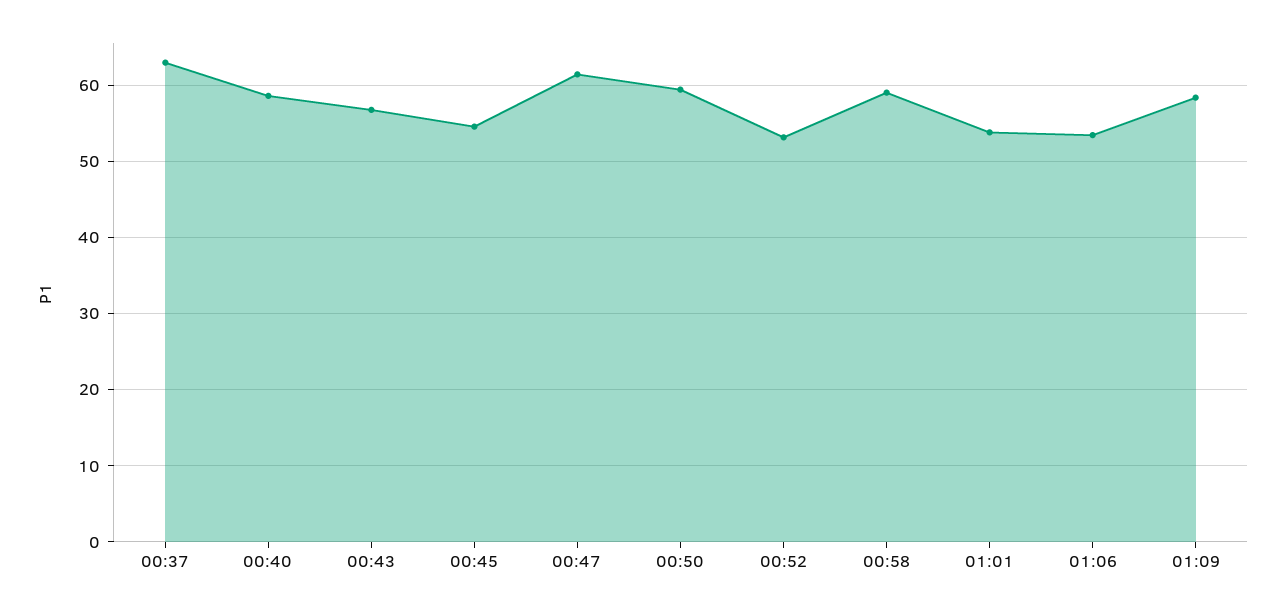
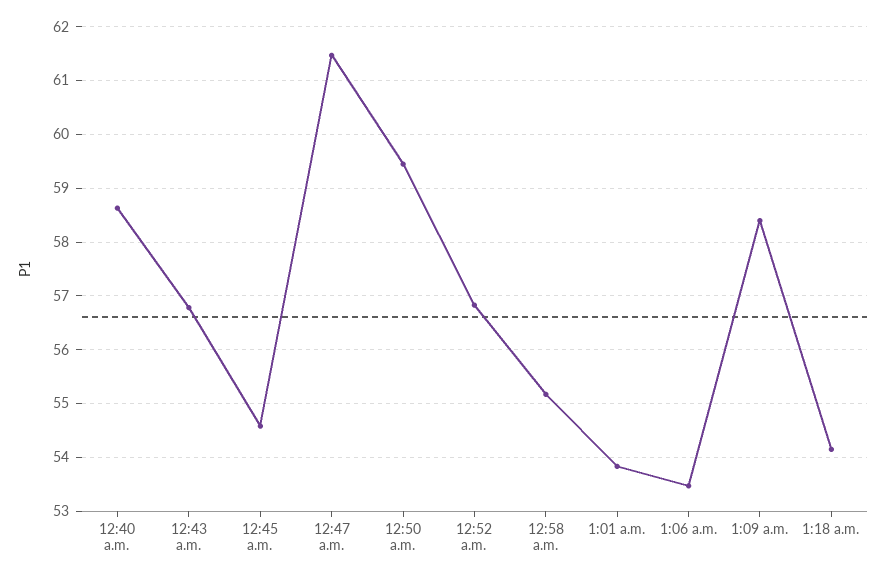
00:37: 63 -> none
00:52: 53 -> 56.8
00:58: 59 -> 55.2
1:18 a.m.: none -> 54.2

